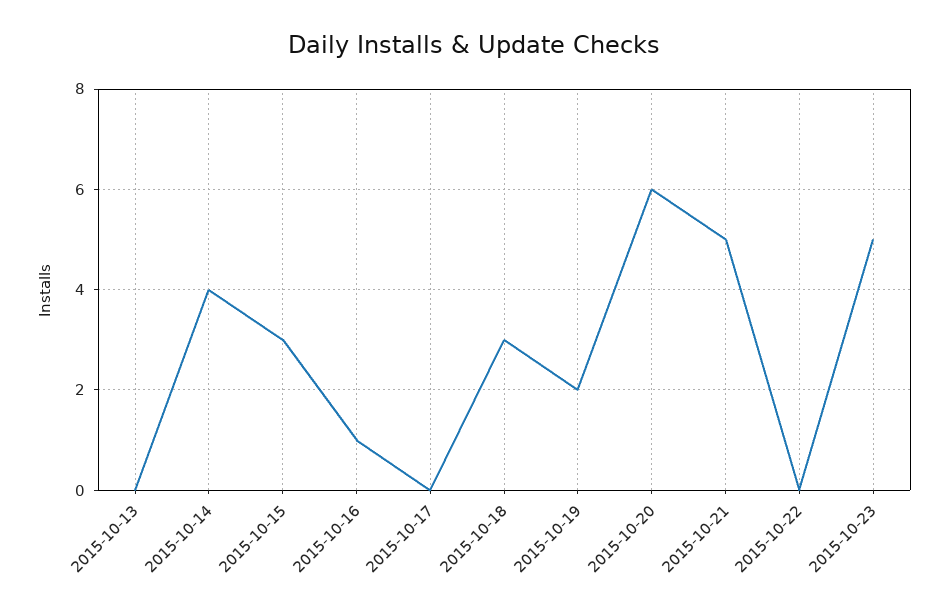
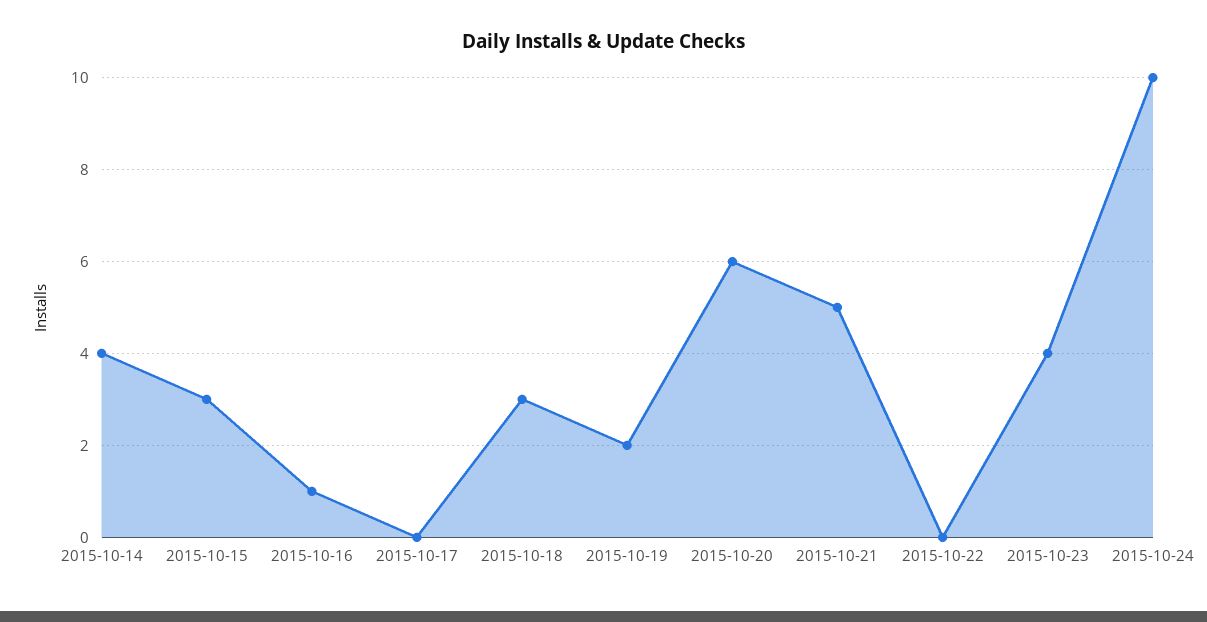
2015-10-13: 0 -> none
2015-10-23: 5 -> 4
2015-10-24: none -> 10

